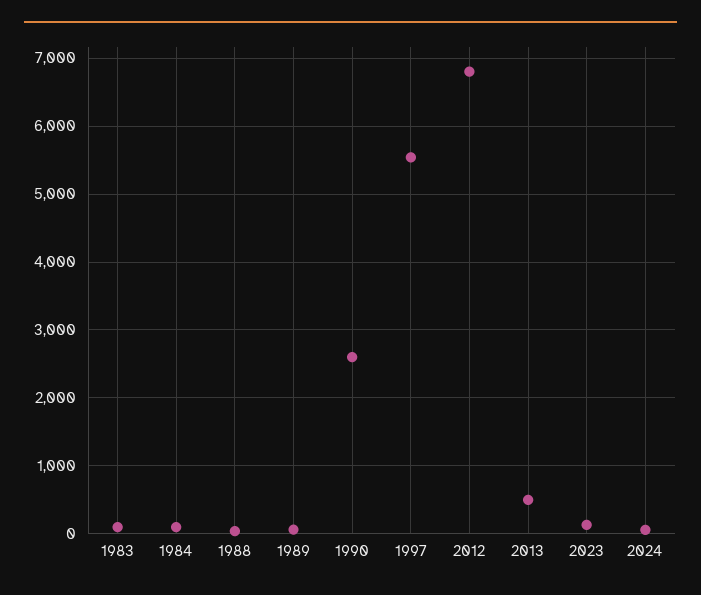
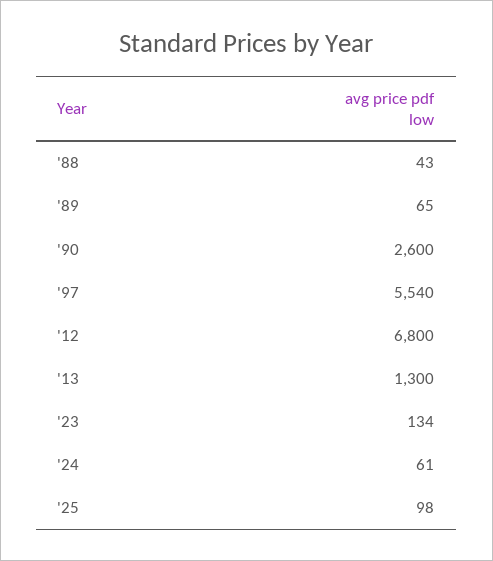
1983: 100 -> none
1984: 100 -> none
2013: 500 -> 1300
'25: none -> 98

